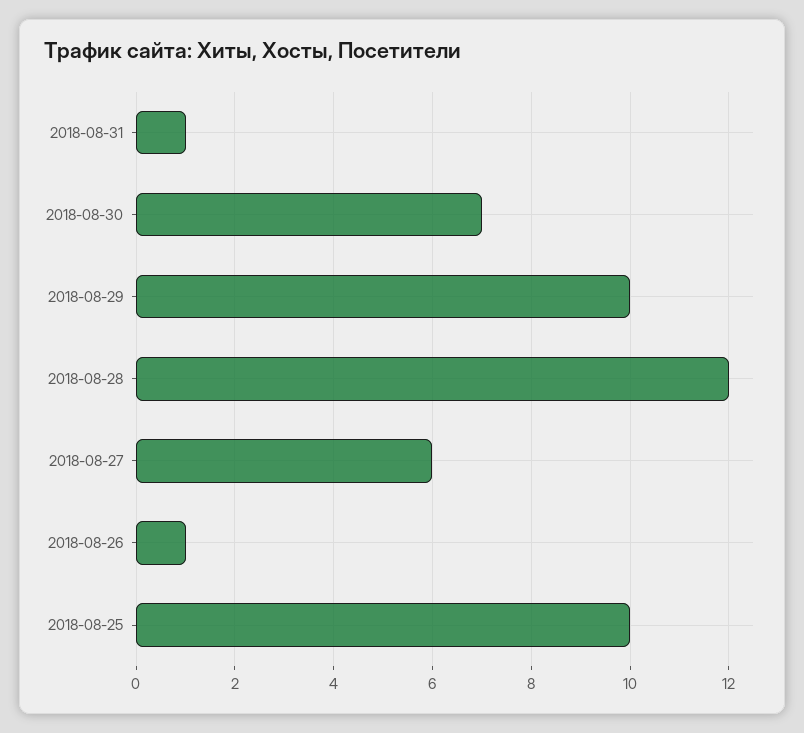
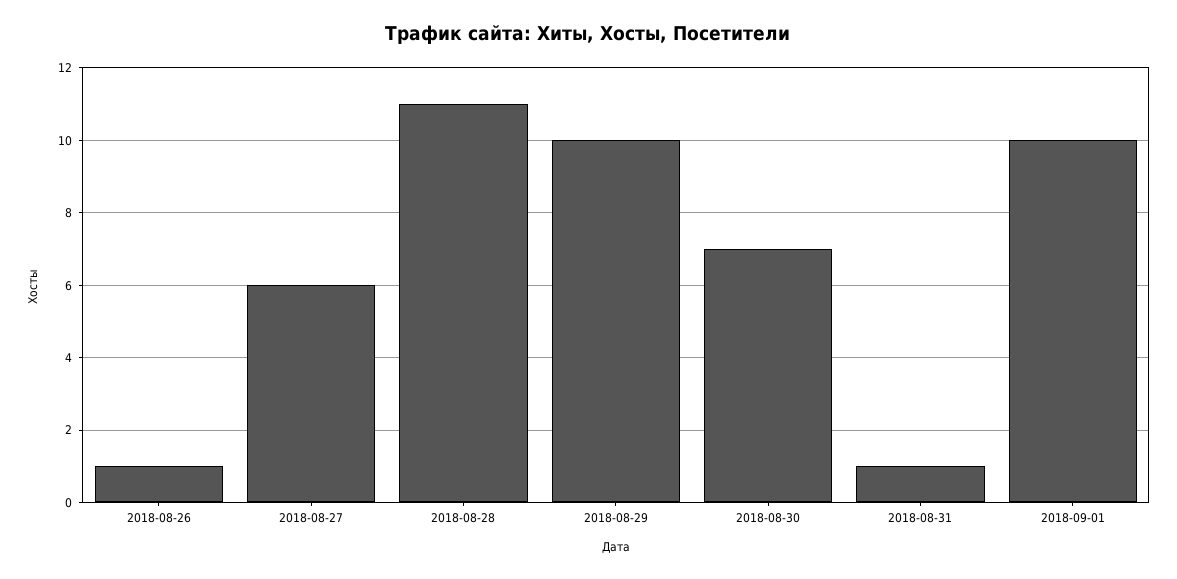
2018-08-28: 12 -> 11
2018-08-25: 10 -> none
2018-09-01: none -> 10

